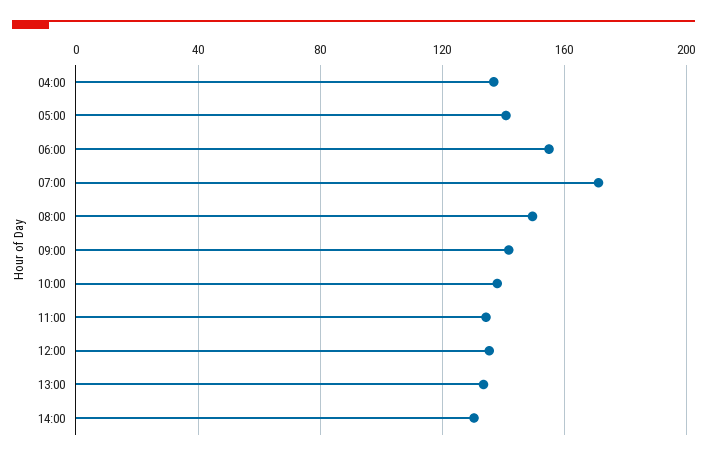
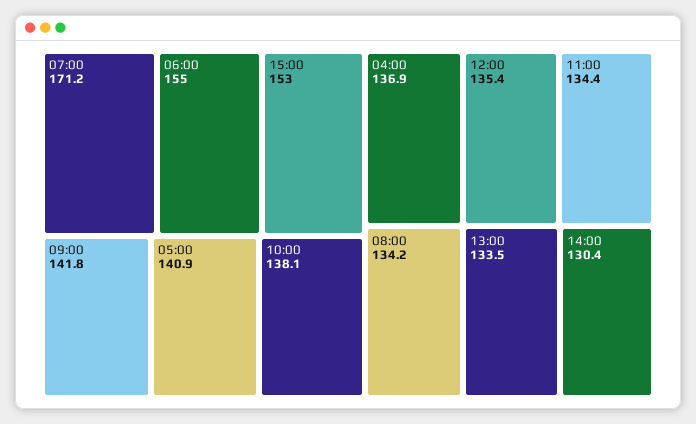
08:00: 150 -> 134.2
15:00: none -> 153

